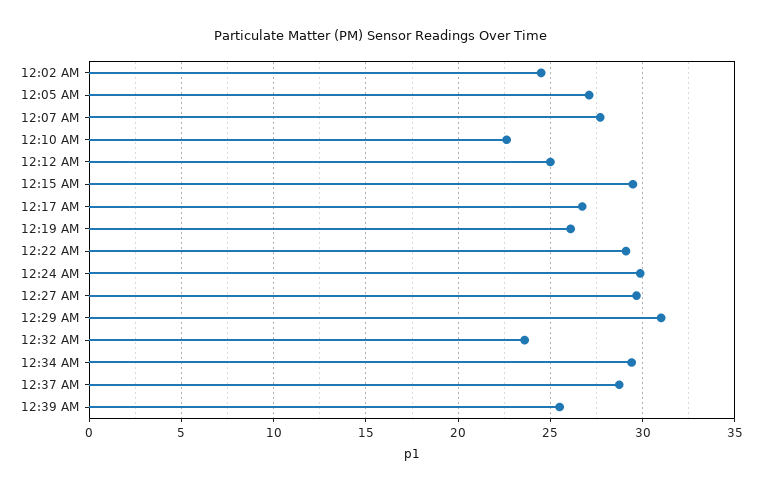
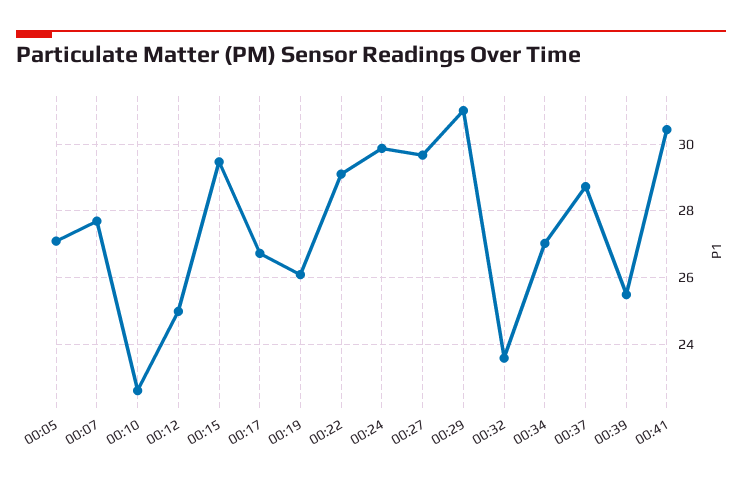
12:02 AM: 24.5 -> none
12:34 AM: 29.5 -> 27
00:41: none -> 30.4

